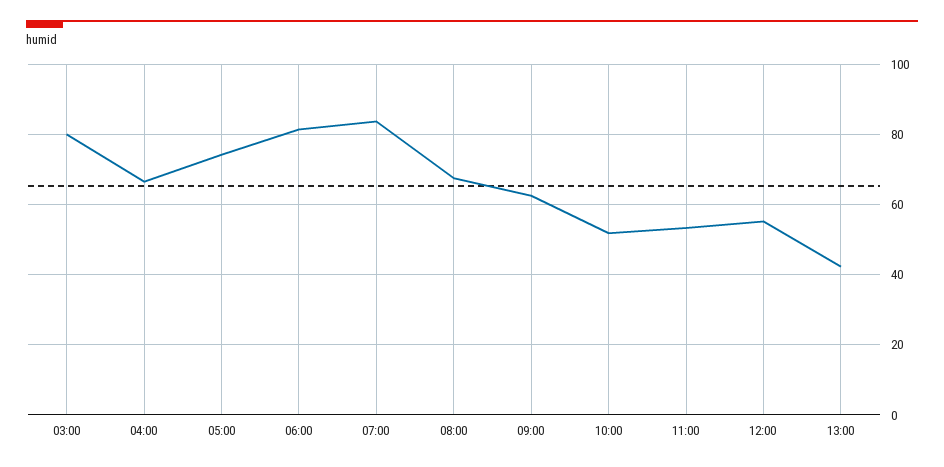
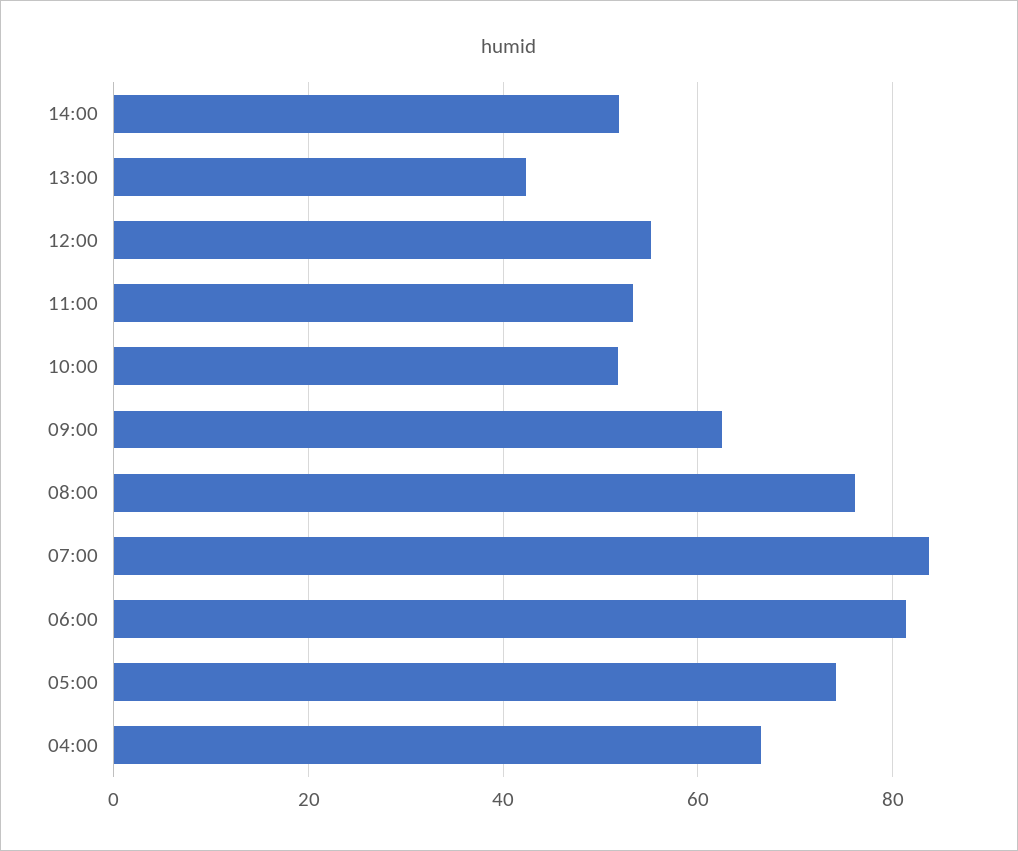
03:00: 80 -> none
08:00: 68 -> 76
14:00: none -> 52

